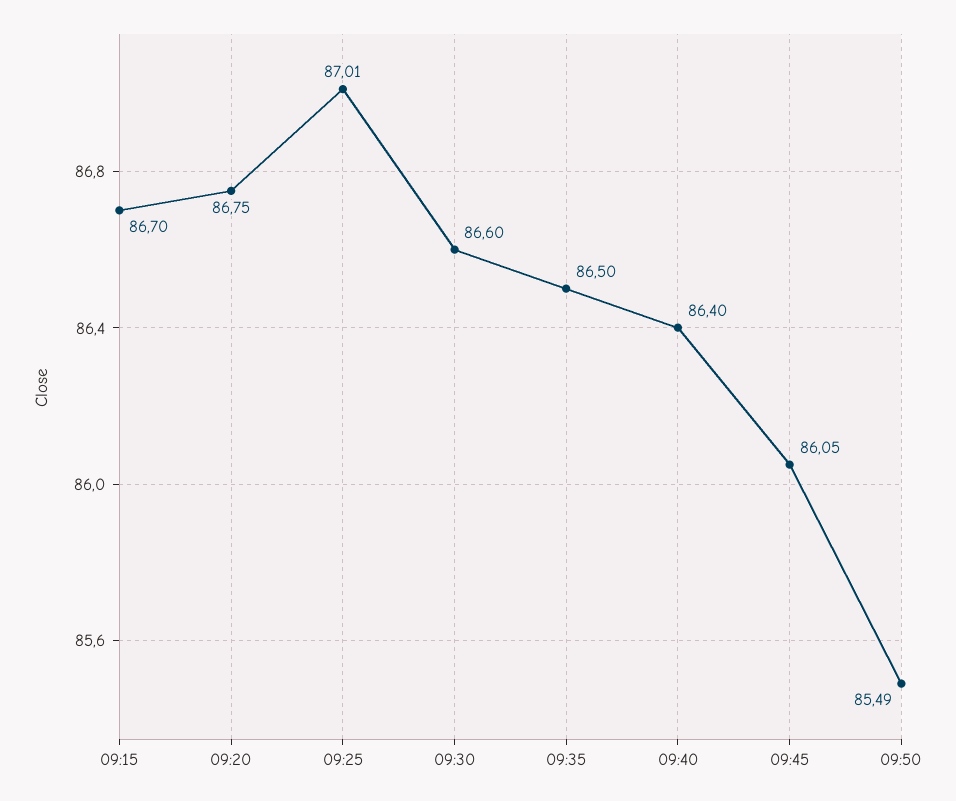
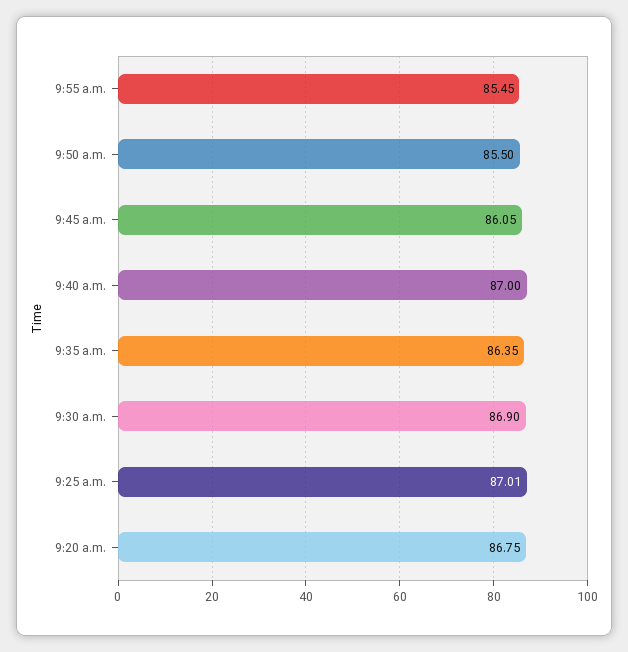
09:15: 86.7 -> none
09:30: 86.6 -> 86.9
09:35: 86.5 -> 86.35
09:40: 86.4 -> 87
09:50: 85.49 -> 85.5
9:55 a.m.: none -> 85.45

